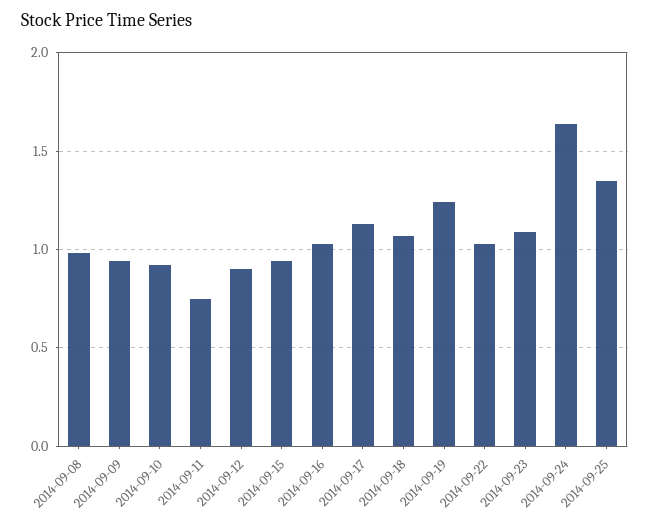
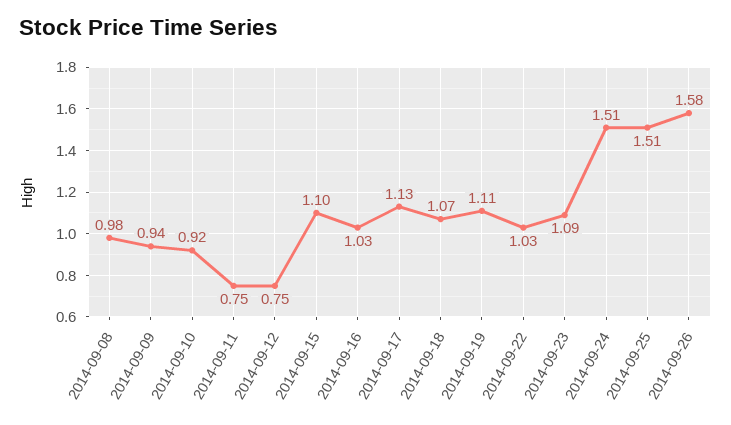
2014-09-12: 0.9 -> 0.75
2014-09-15: 0.95 -> 1.1
2014-09-19: 1.25 -> 1.11
2014-09-24: 1.65 -> 1.51
2014-09-25: 1.35 -> 1.51
2014-09-26: none -> 1.58

